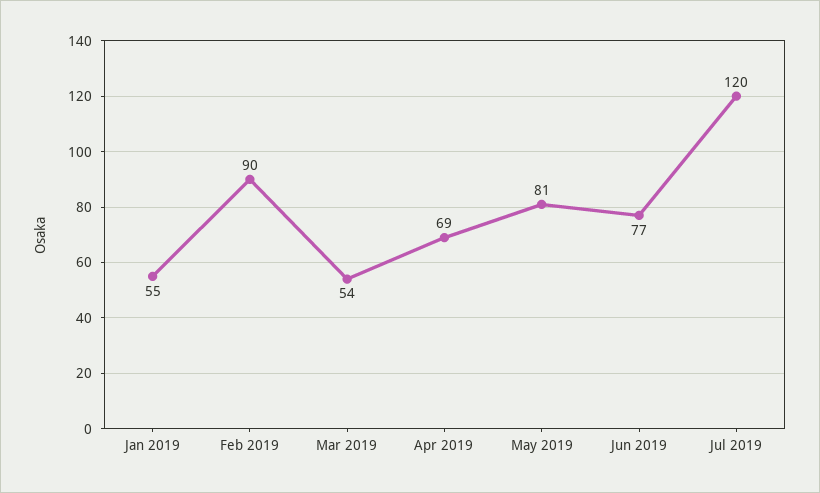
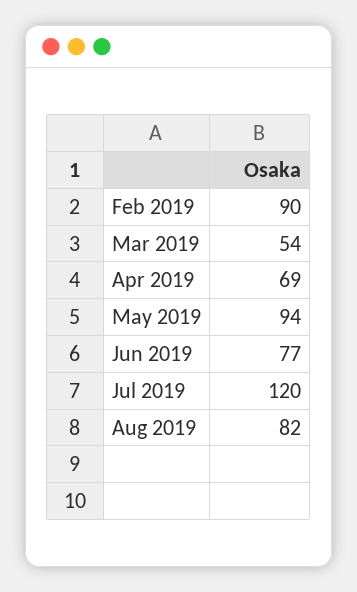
Jan 2019: 55 -> none
May 2019: 81 -> 94
Aug 2019: none -> 82

